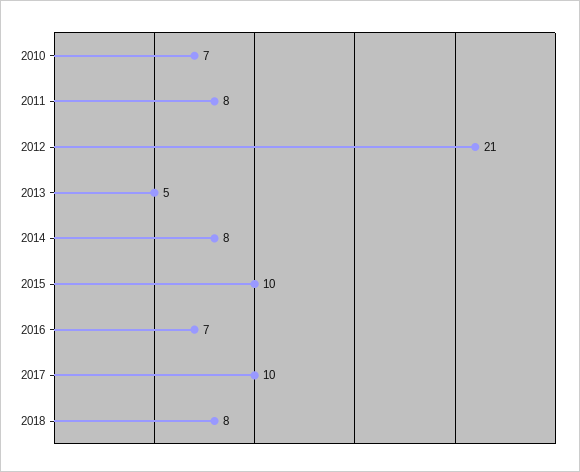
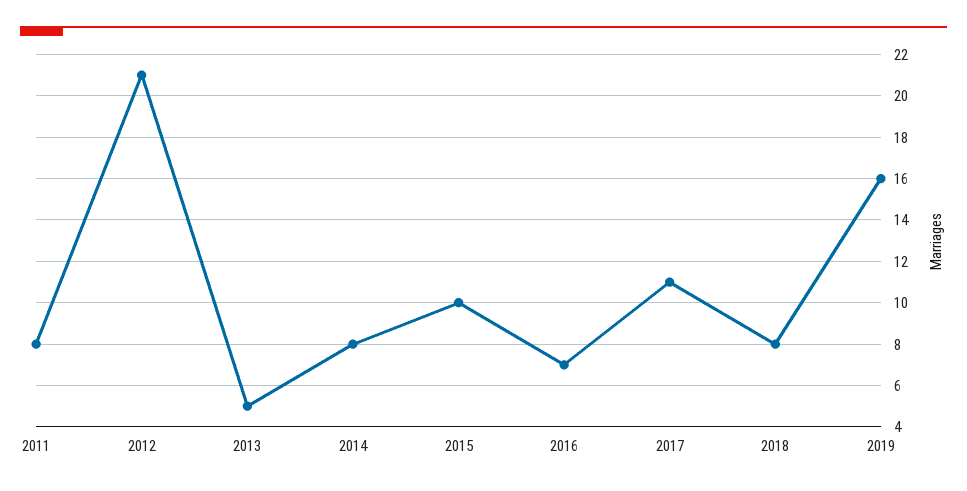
2010: 7 -> none
2017: 10 -> 11
2019: none -> 16

